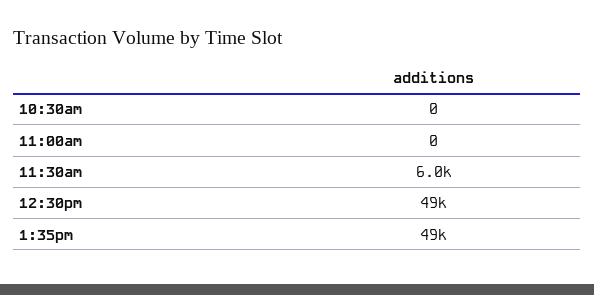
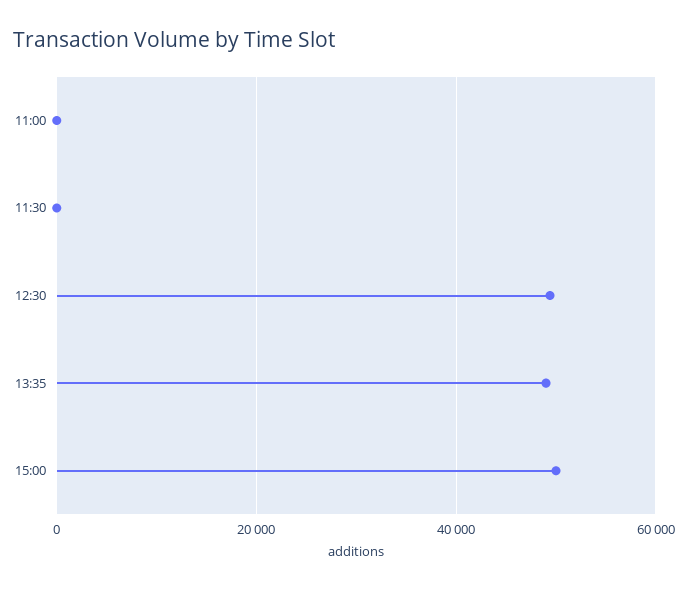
10:30am: 0 -> none
11:30am: 6000 -> 0
15:00: none -> 50000

